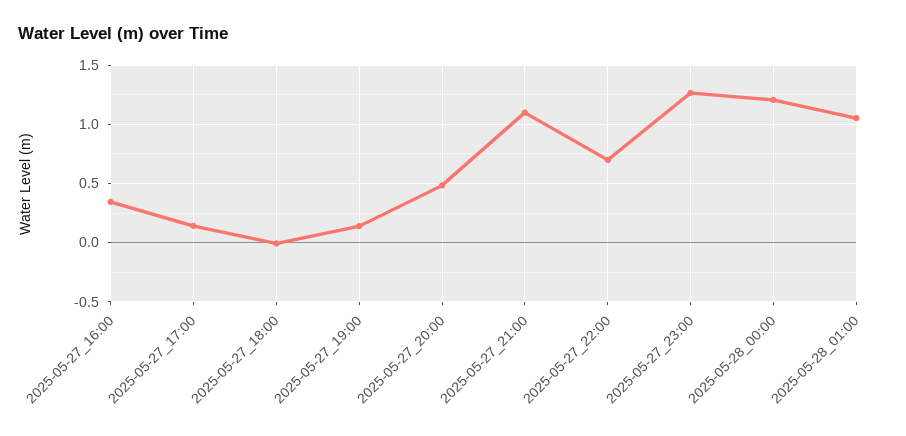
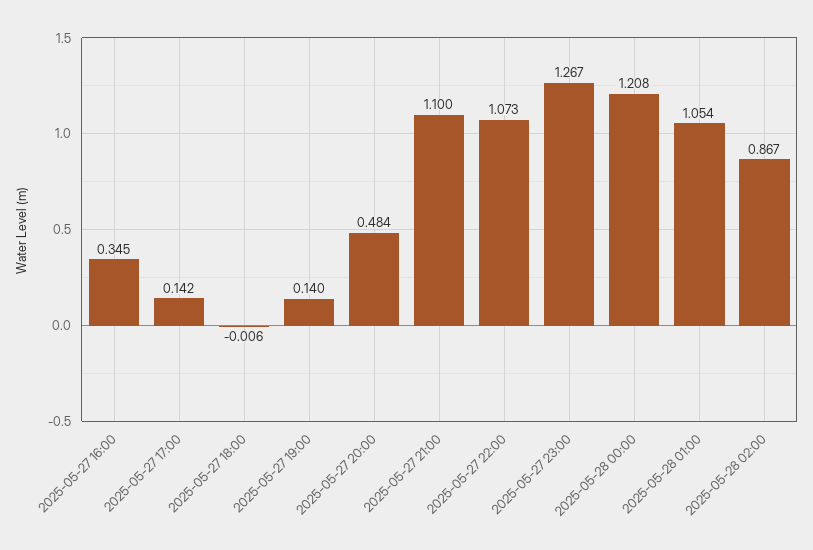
2025-05-27_22:00: 0.7 -> 1.073
2025-05-28 02:00: none -> 0.867

